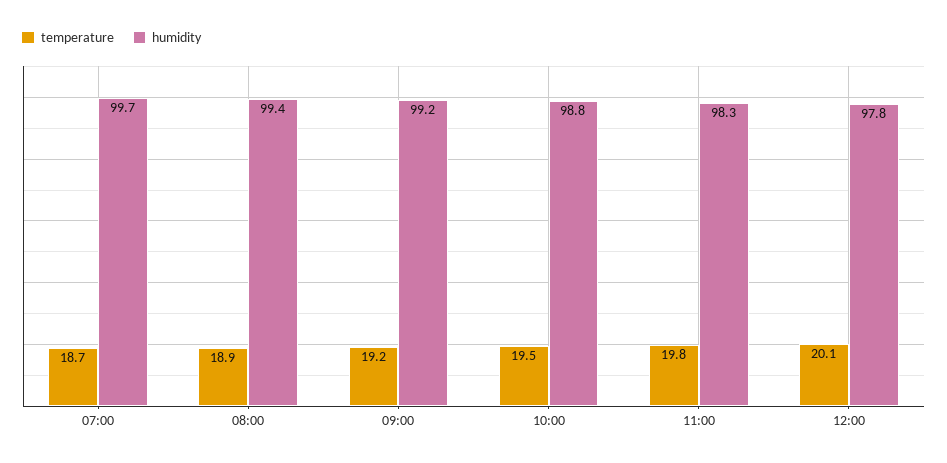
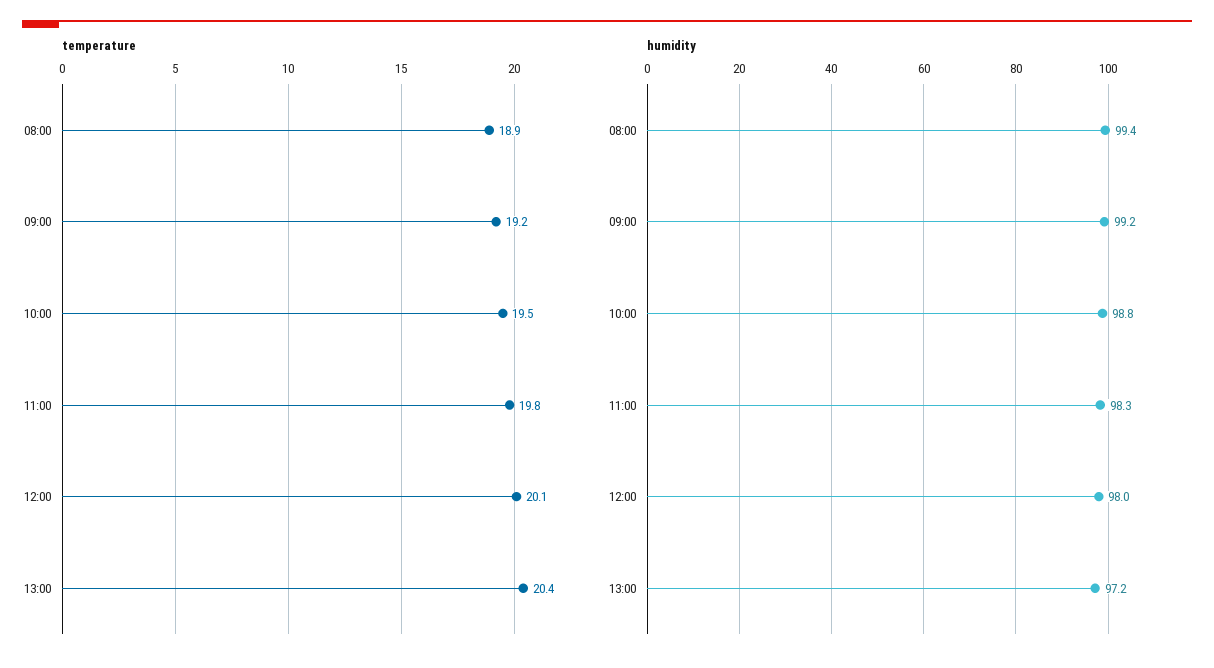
temperature, 07:00: 18.7 -> none
humidity, 07:00: 99.7 -> none
humidity, 12:00: 97.8 -> 98
temperature, 13:00: none -> 20.4
humidity, 13:00: none -> 97.2

